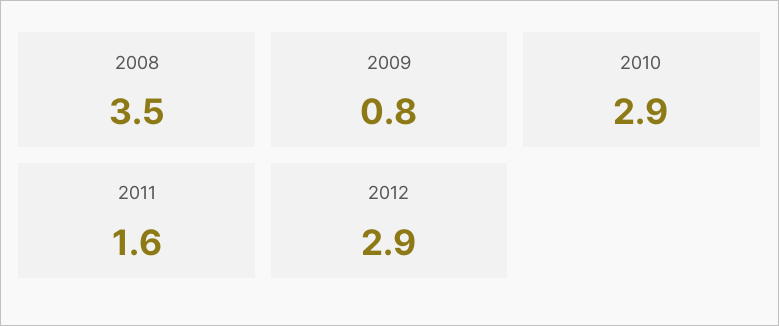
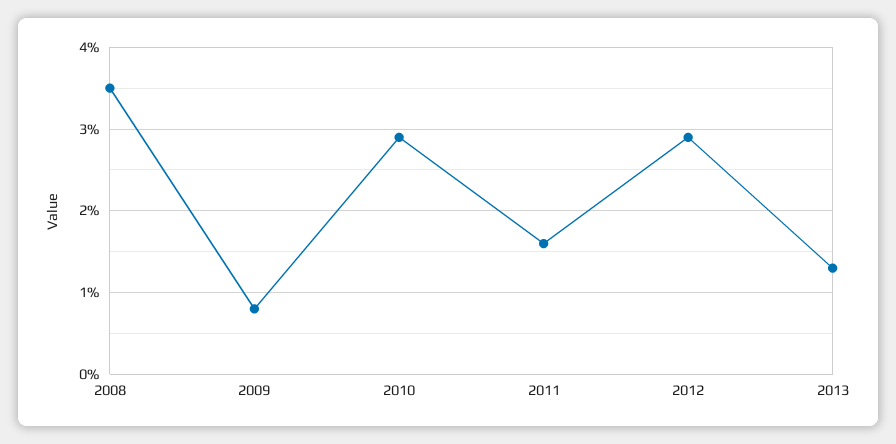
2013: none -> 1.3

